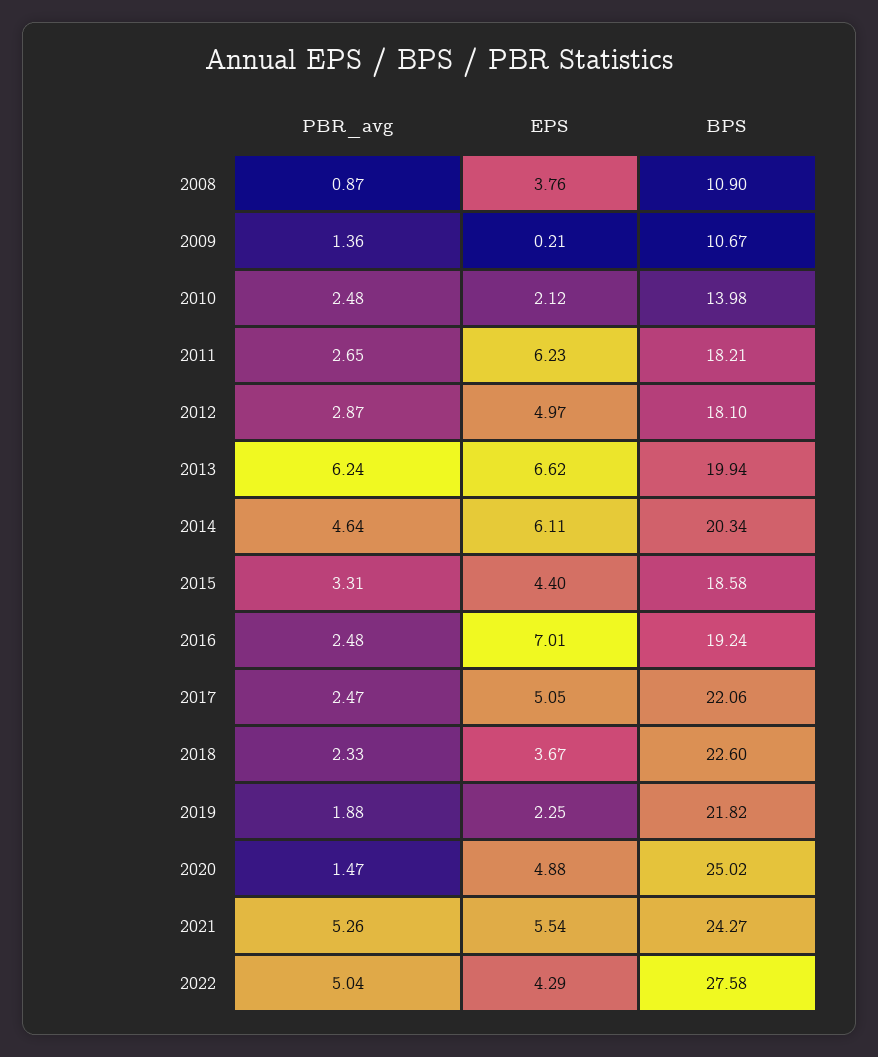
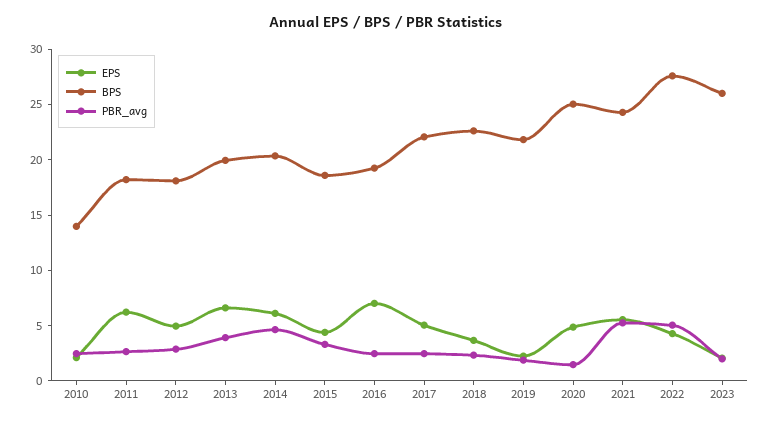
PBR_avg, 2008: 0.87 -> none
EPS, 2008: 3.76 -> none
BPS, 2008: 10.9 -> none
PBR_avg, 2009: 1.36 -> none
EPS, 2009: 0.21 -> none
BPS, 2009: 10.67 -> none
PBR_avg, 2013: 6.24 -> 4
EPS, 2023: none -> 2
BPS, 2023: none -> 26
PBR_avg, 2023: none -> 2

